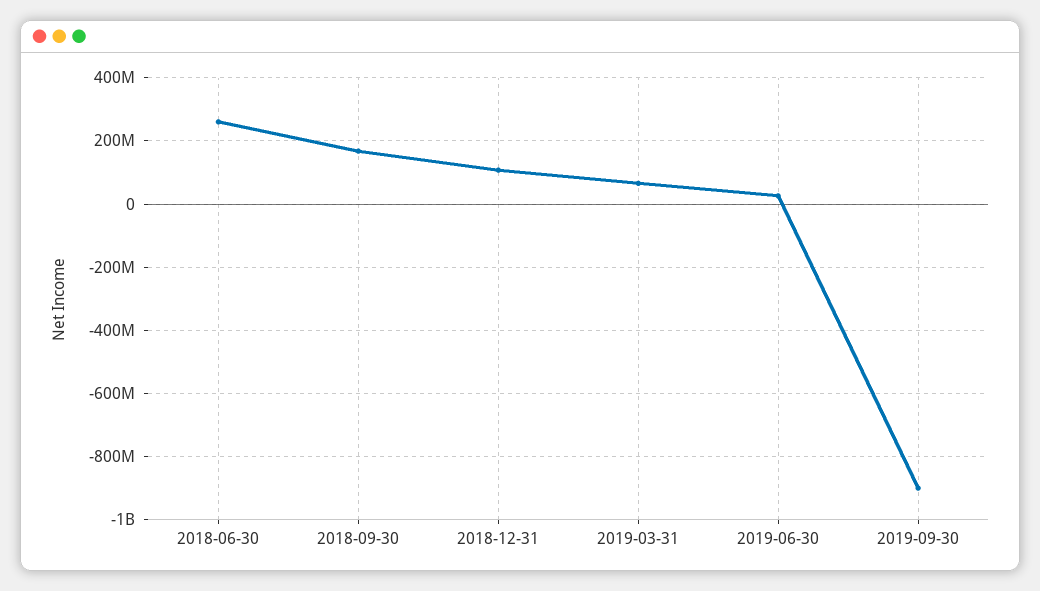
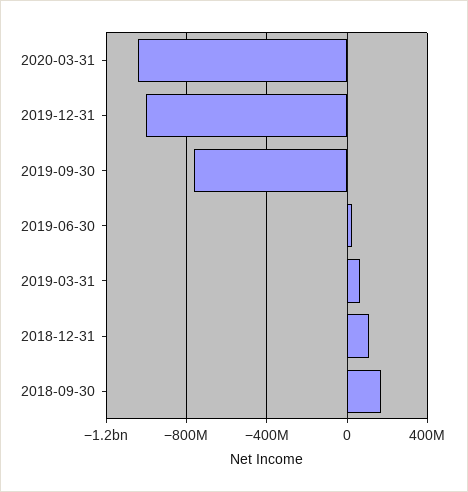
2018-06-30: 260000000 -> none
2019-09-30: -900000000 -> -750000000
2020-03-31: none -> -1050000000
2019-12-31: none -> -1000000000

